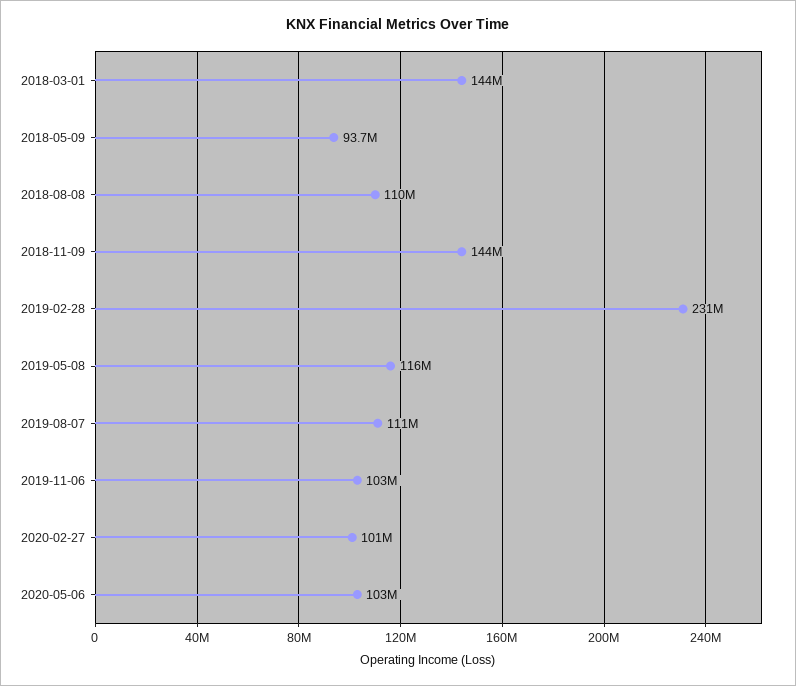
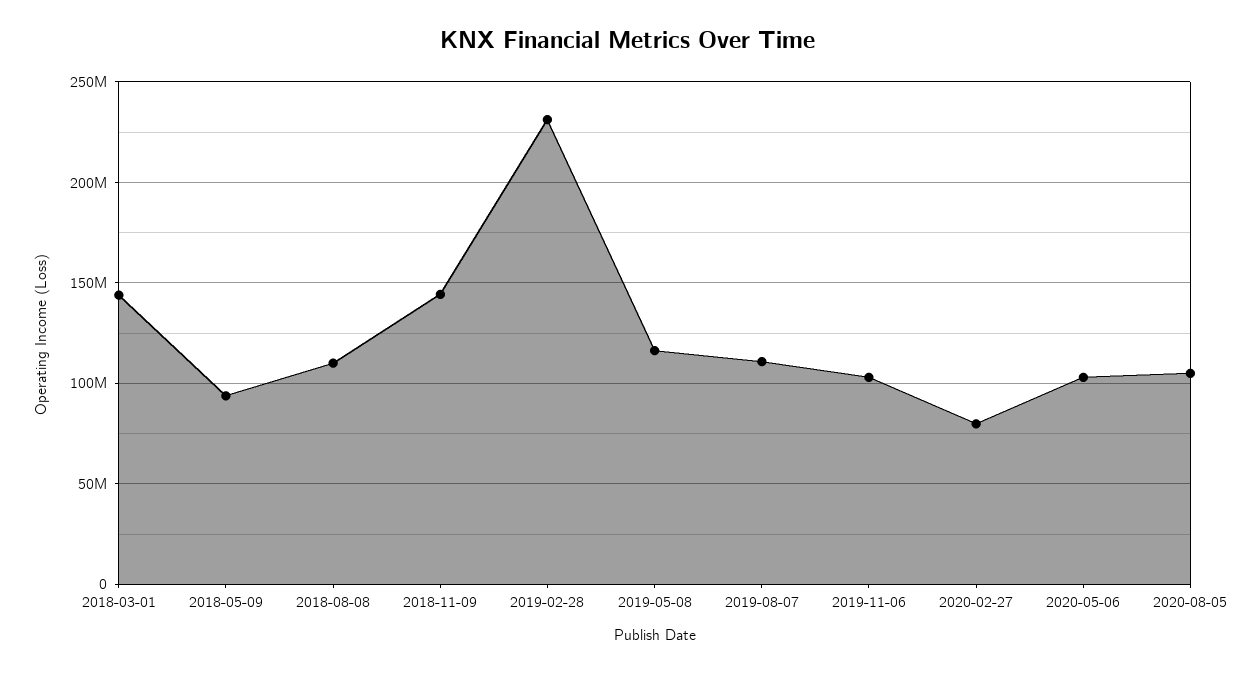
2020-02-27: 101000000 -> 80000000
2020-08-05: none -> 105000000

